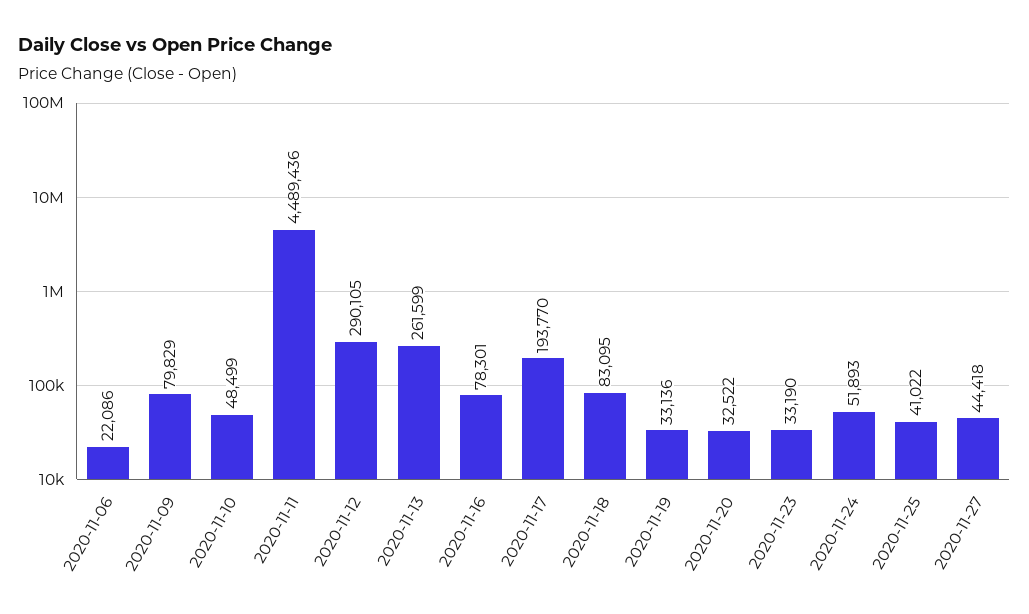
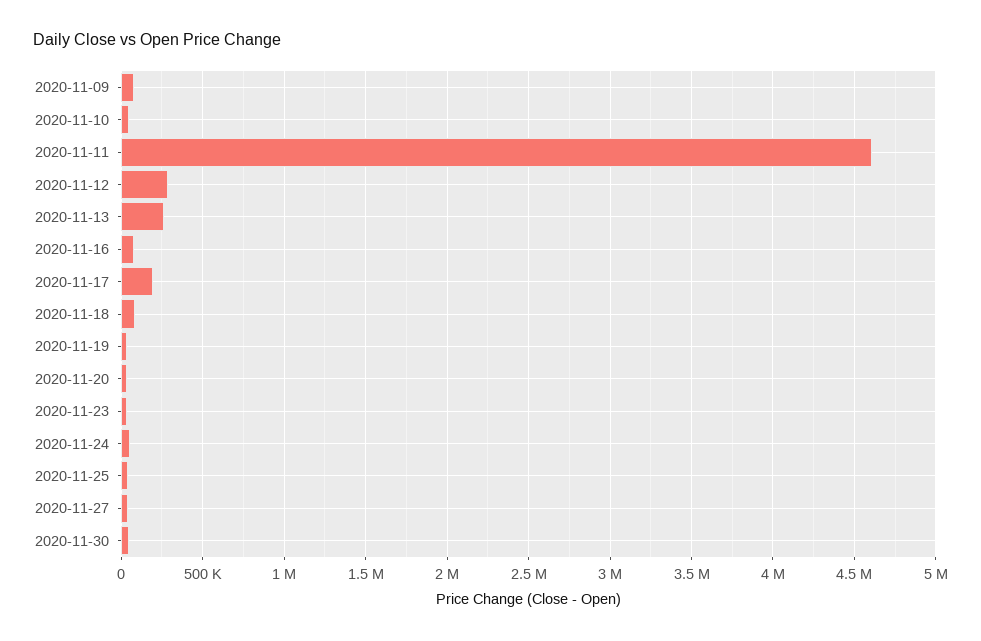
2020-11-06: 22086 -> none
2020-11-11: 4489436 -> 4600000
2020-11-30: none -> 50000

